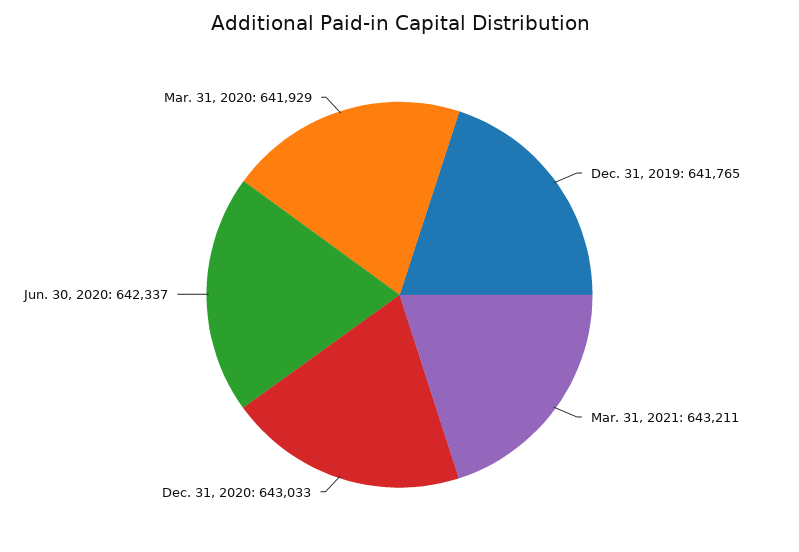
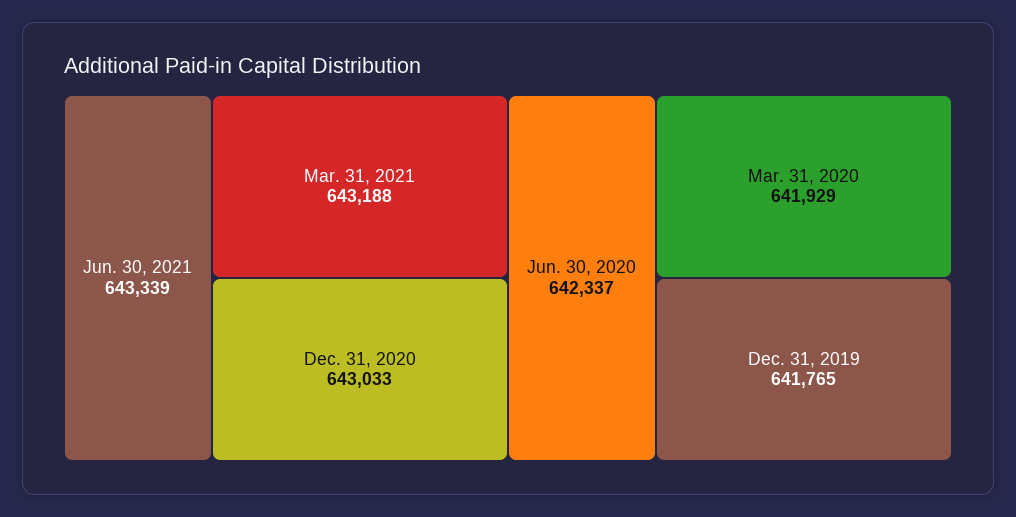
Mar. 31, 2021: 643211 -> 643188
Jun. 30, 2021: none -> 643339

